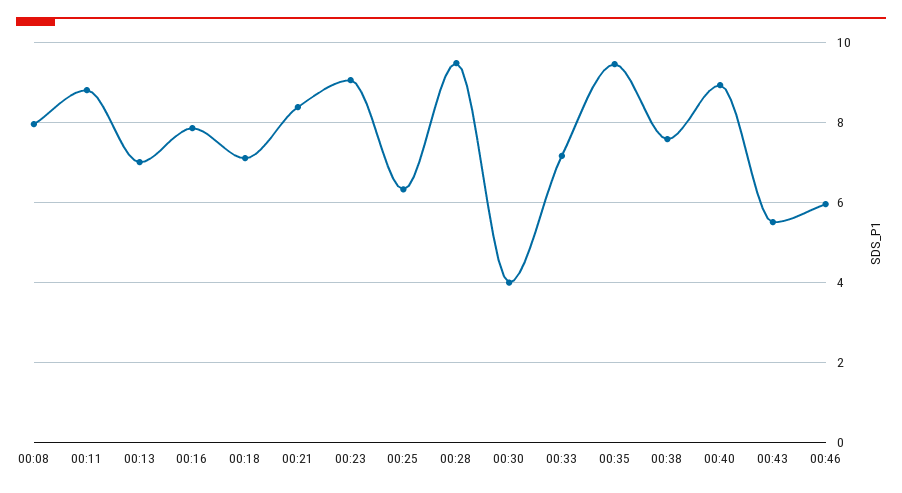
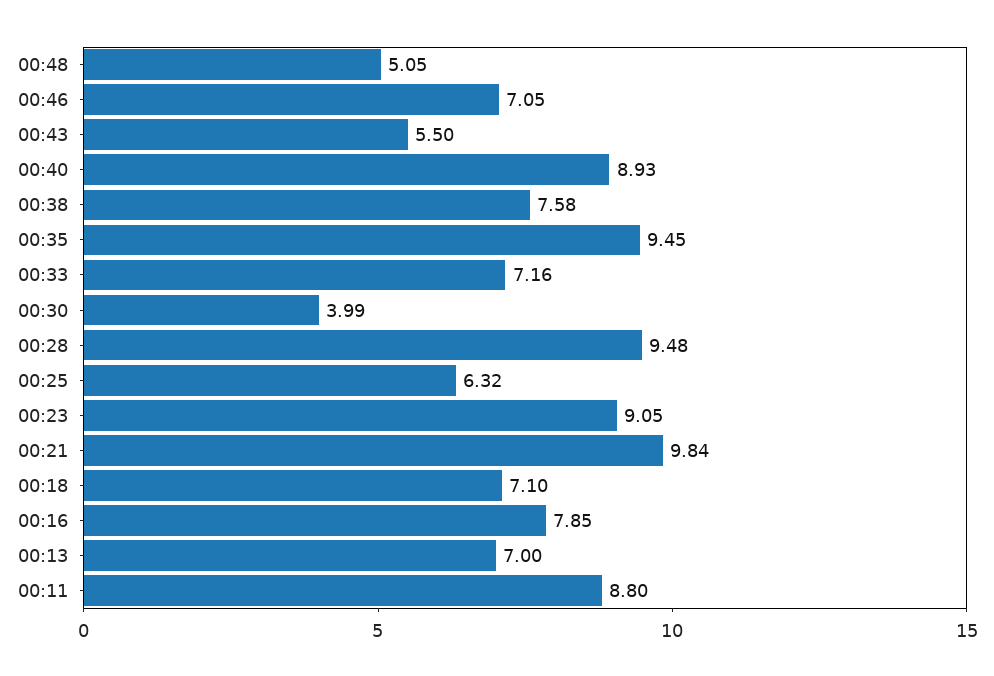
00:08: 8 -> none
00:21: 8.4 -> 9.84
00:46: 6 -> 7.05
00:48: none -> 5.05

